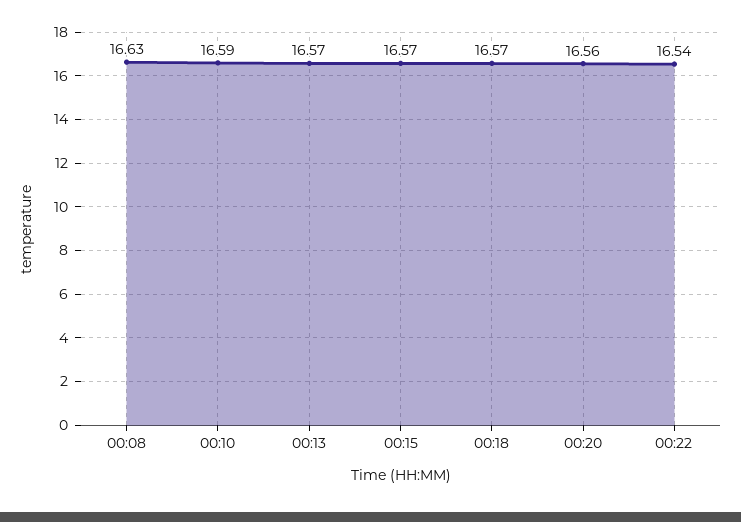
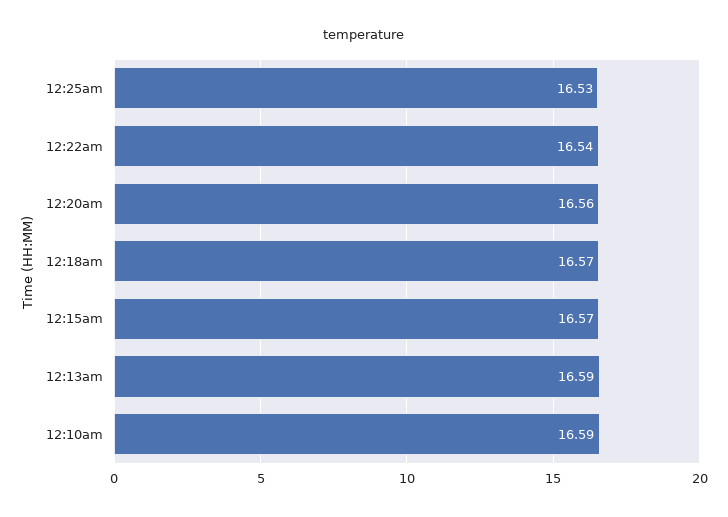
00:08: 16.63 -> none
00:13: 16.57 -> 16.59
12:25am: none -> 16.53

